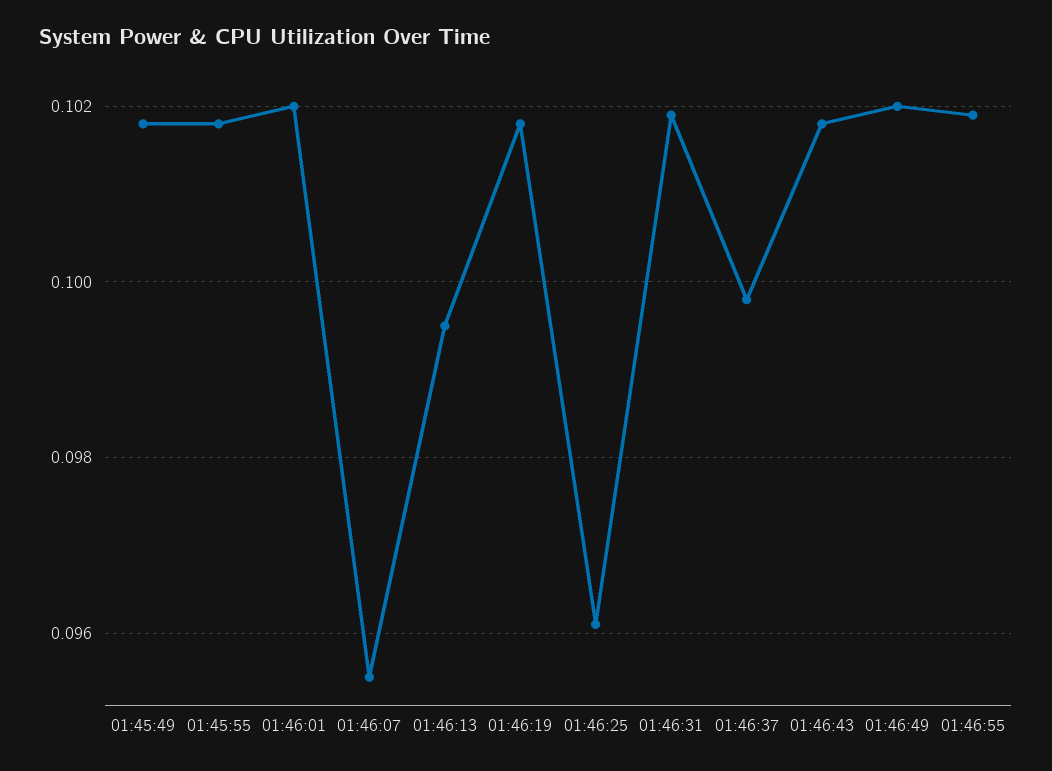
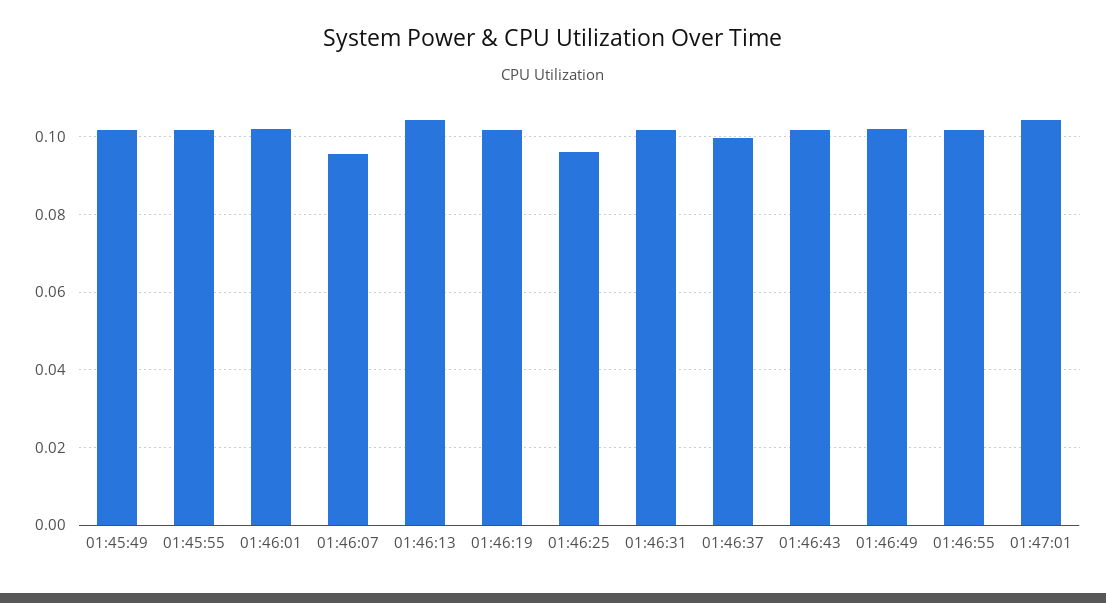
01:46:13: 0.0995 -> 0.104
01:47:01: none -> 0.104

